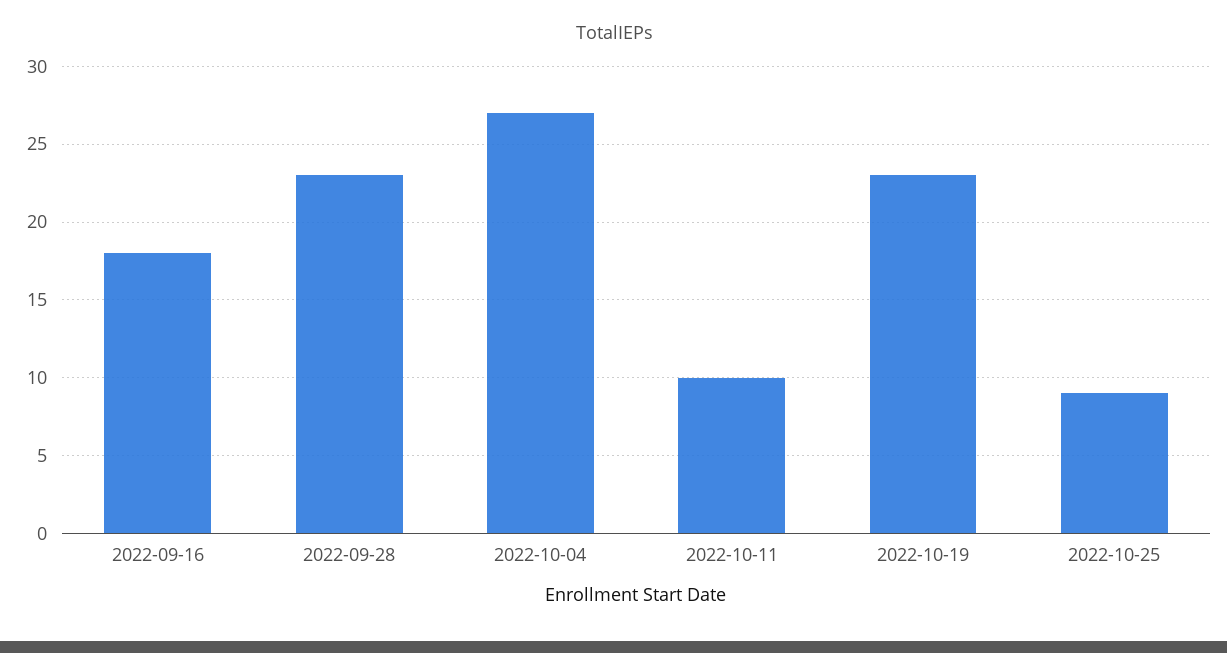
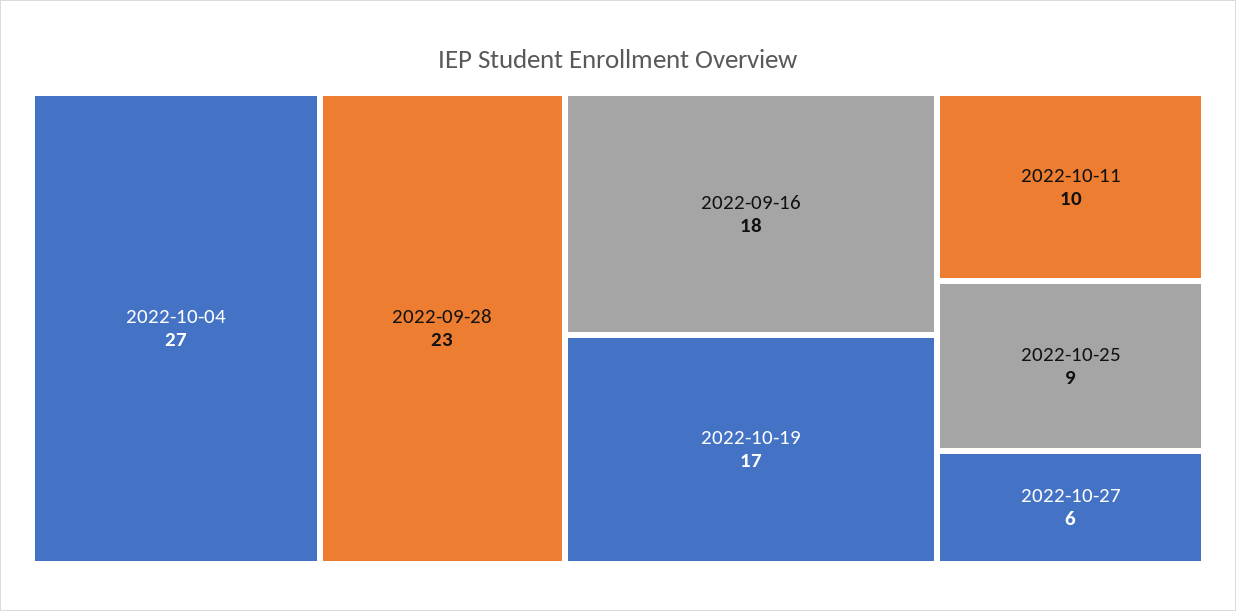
2022-10-19: 23 -> 17
2022-10-27: none -> 6

